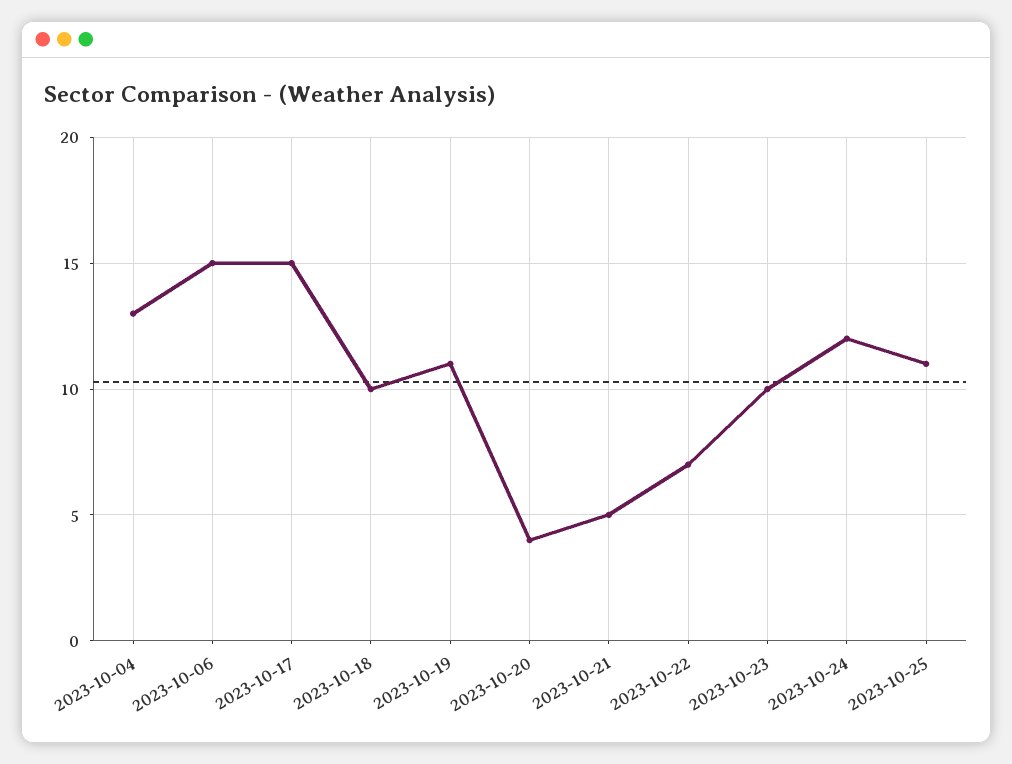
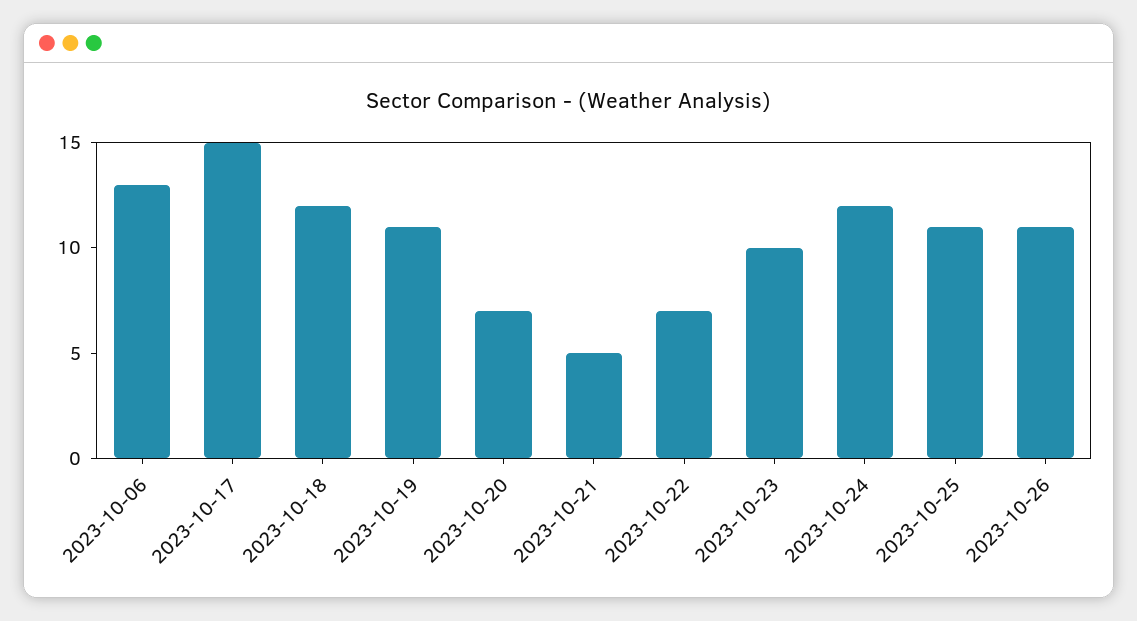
2023-10-04: 13 -> none
2023-10-06: 15 -> 13
2023-10-18: 10 -> 12
2023-10-20: 4 -> 7
2023-10-26: none -> 11

